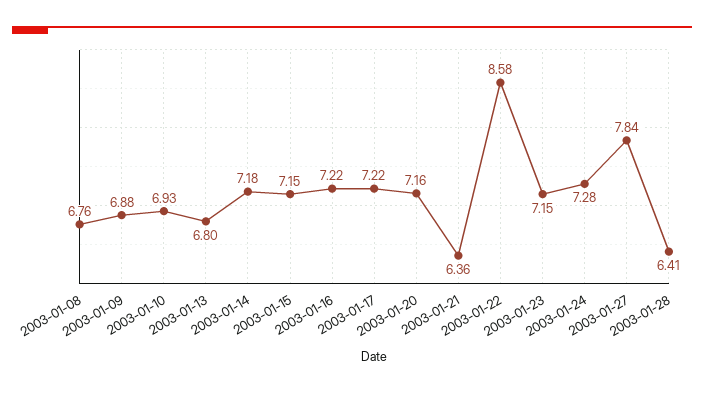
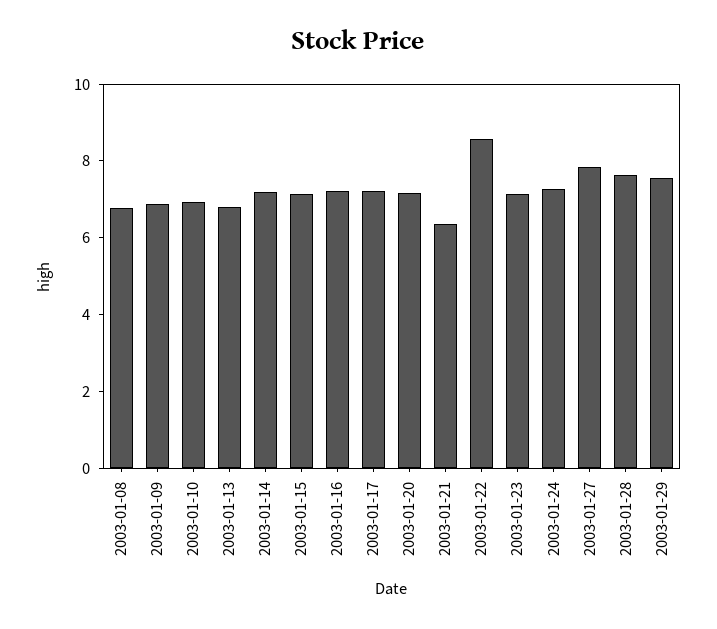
2003-01-28: 6.41 -> 7.5
2003-01-29: none -> 7.5

